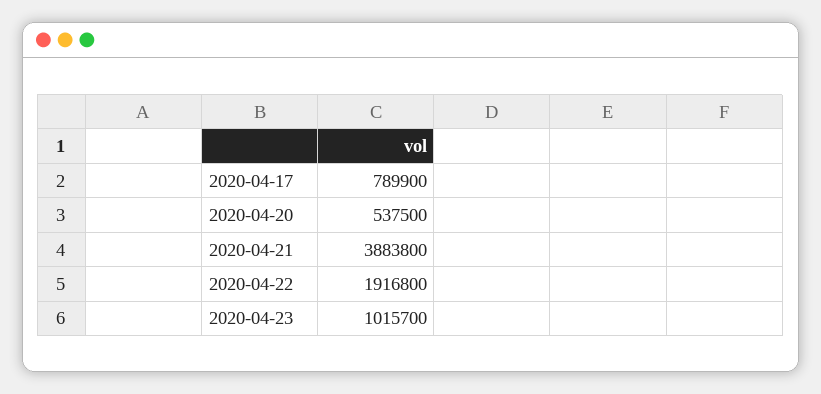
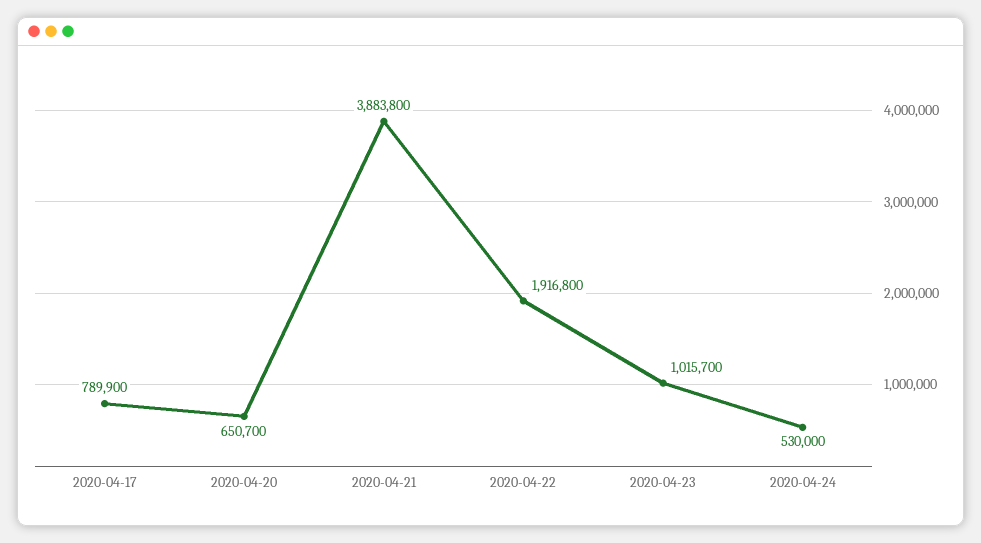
2020-04-20: 537500 -> 650700
2020-04-24: none -> 530000

